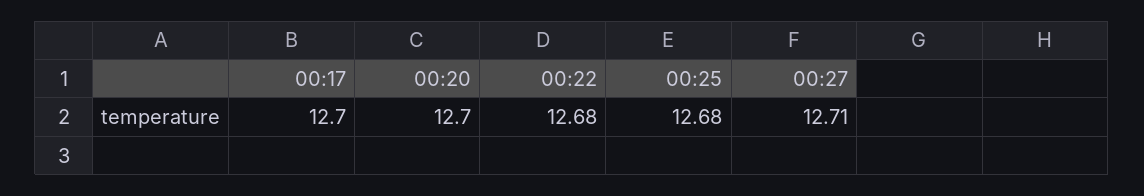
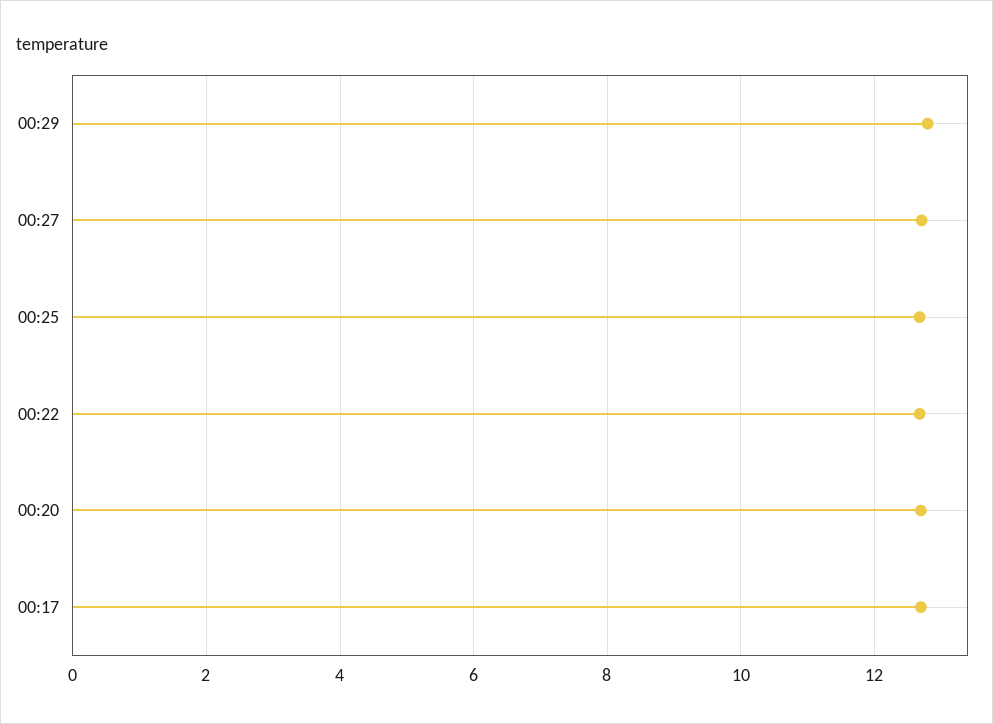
00:29: none -> 12.8

